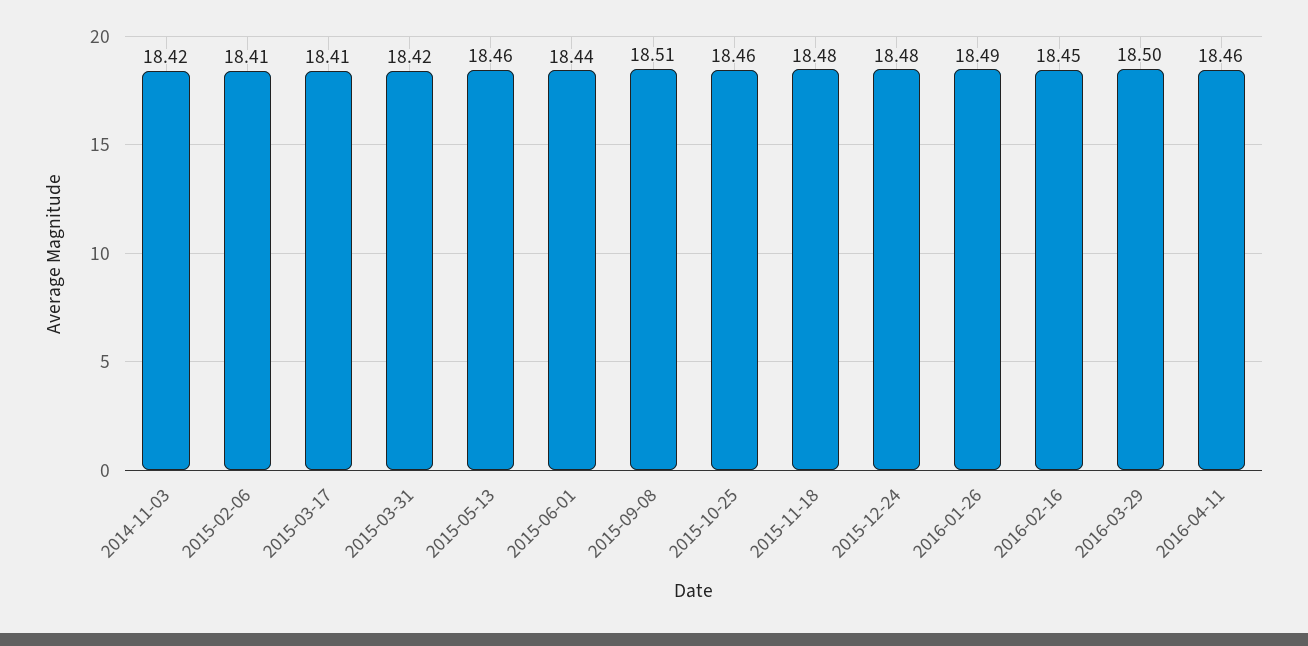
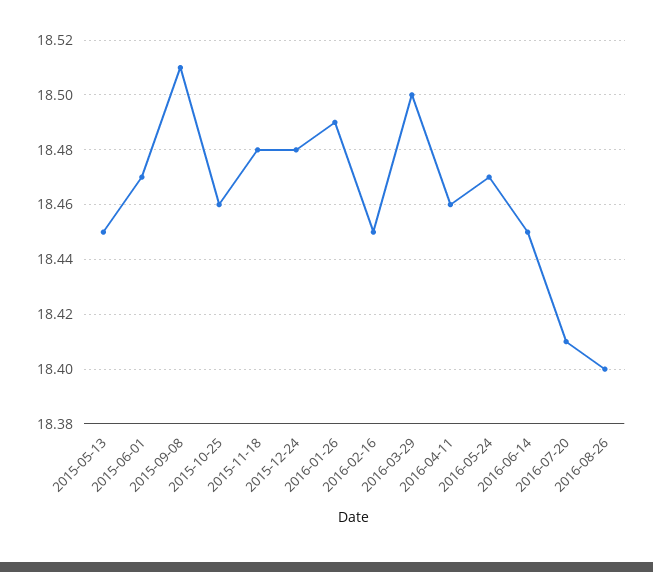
2014-11-03: 18.42 -> none
2015-02-06: 18.41 -> none
2015-03-17: 18.41 -> none
2015-03-31: 18.42 -> none
2015-05-13: 18.46 -> 18.45
2015-06-01: 18.44 -> 18.47
2016-05-24: none -> 18.47
2016-06-14: none -> 18.45
2016-07-20: none -> 18.41
2016-08-26: none -> 18.4

